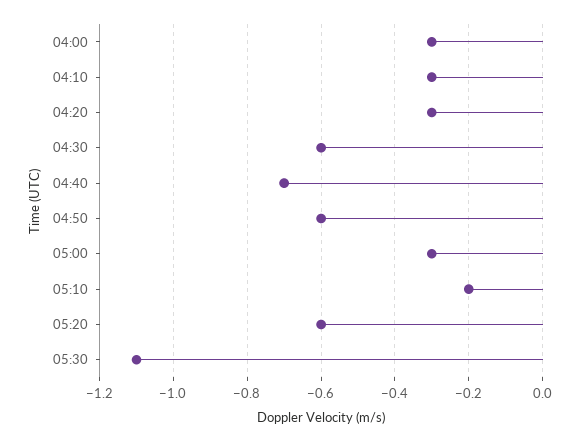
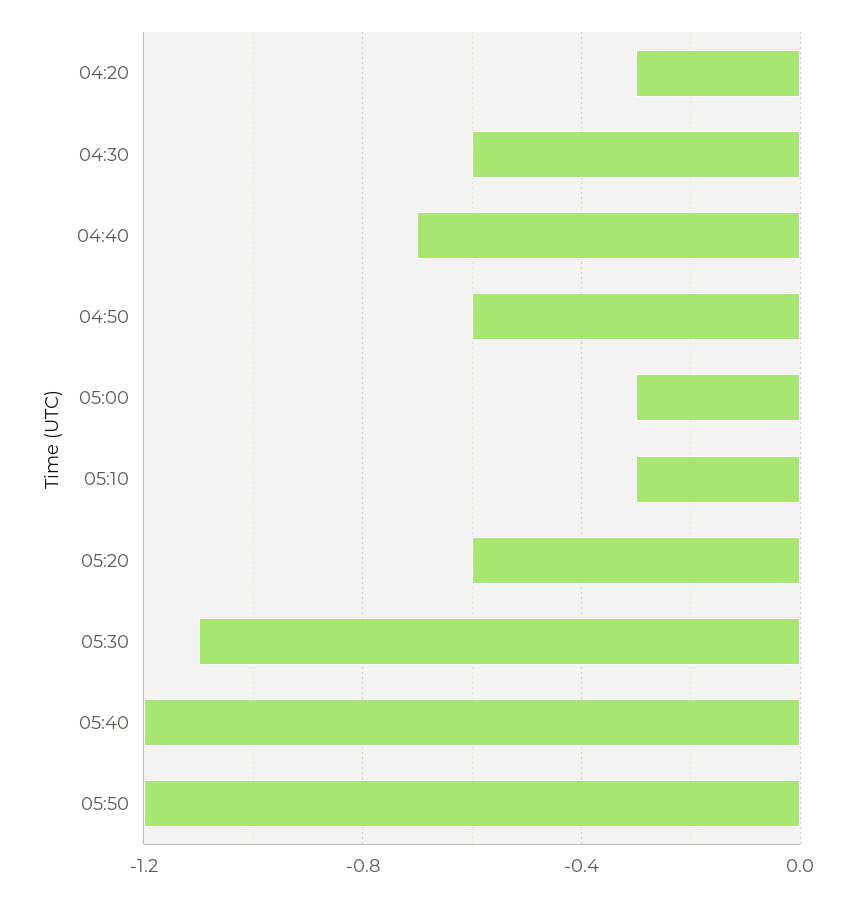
04:00: -0.3 -> none
04:10: -0.3 -> none
05:10: -0.2 -> -0.3
05:40: none -> -1.2
05:50: none -> -1.2

